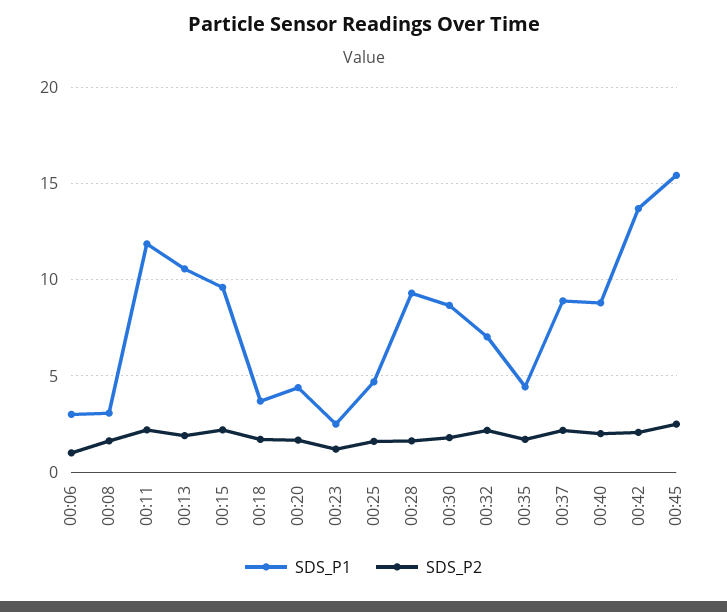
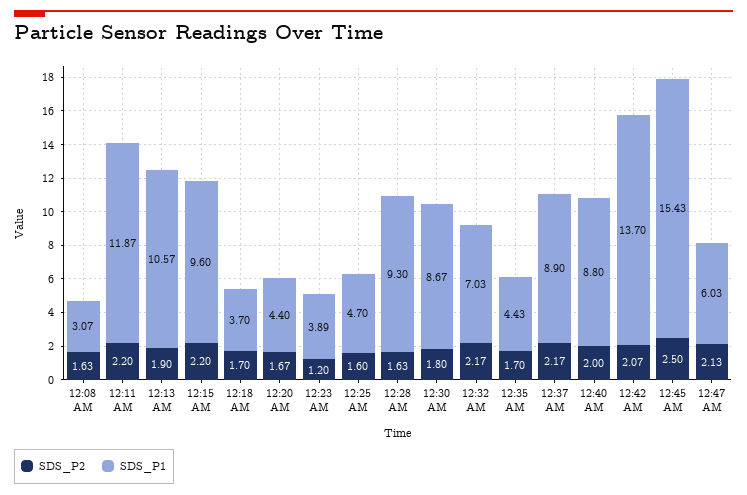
SDS_P1, 00:06: 3 -> none
SDS_P2, 00:06: 1 -> none
SDS_P1, 00:23: 2.5 -> 3.89
SDS_P2, 12:47 AM: none -> 2.13
SDS_P1, 12:47 AM: none -> 6.03

